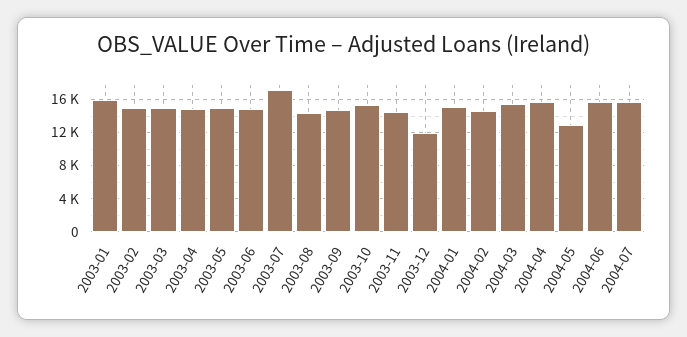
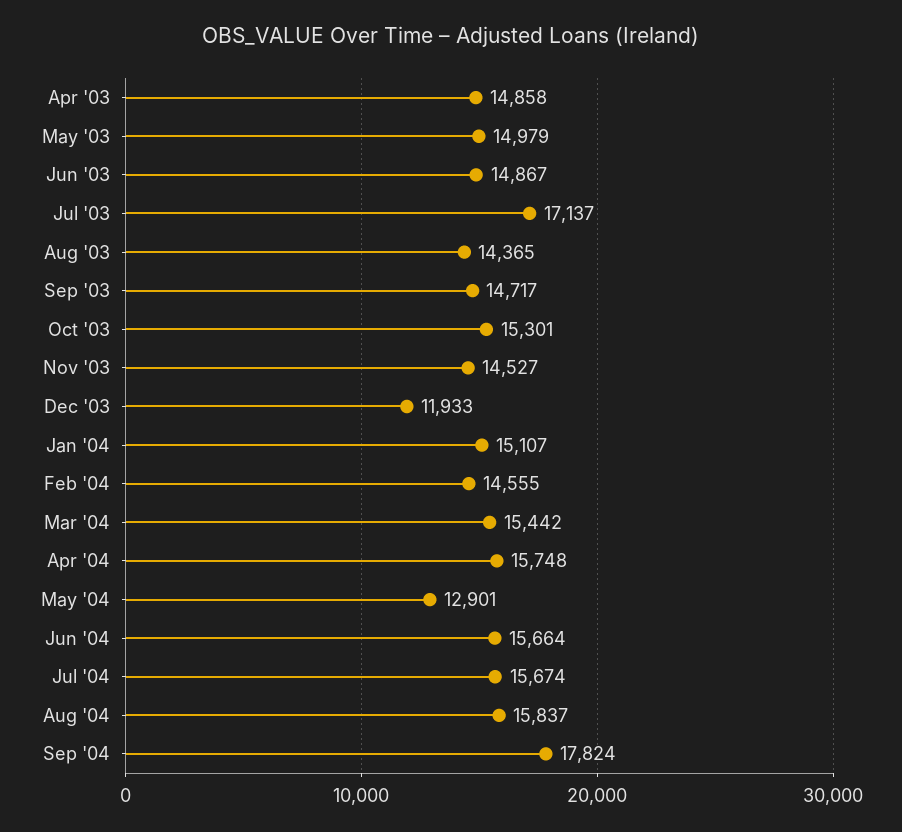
2003-01: 16000 -> none
2003-02: 15000 -> none
2003-03: 15000 -> none
Aug '04: none -> 15837
Sep '04: none -> 17824

